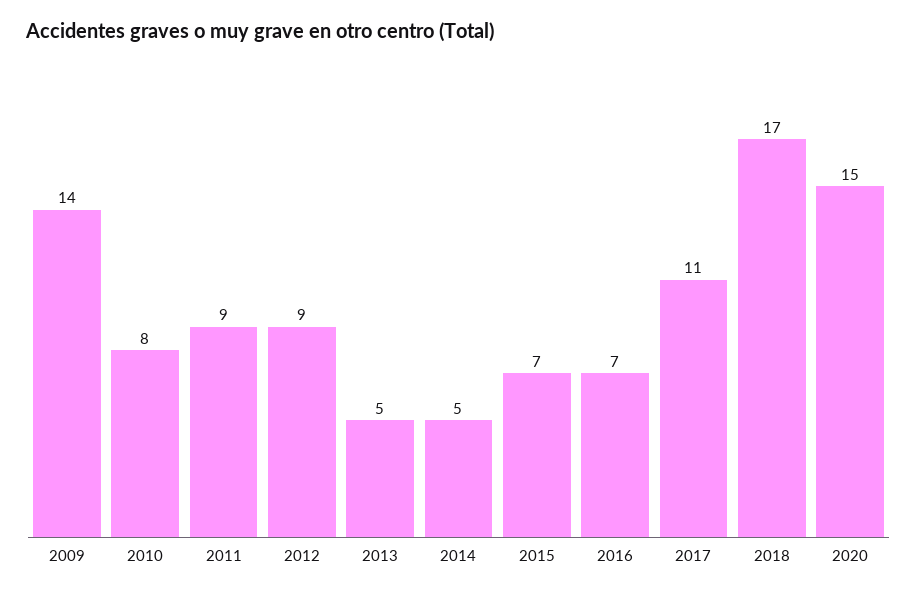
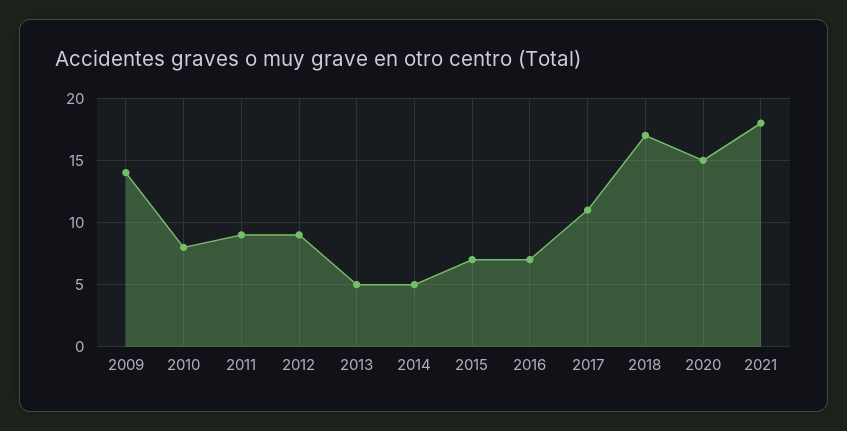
2021: none -> 18

